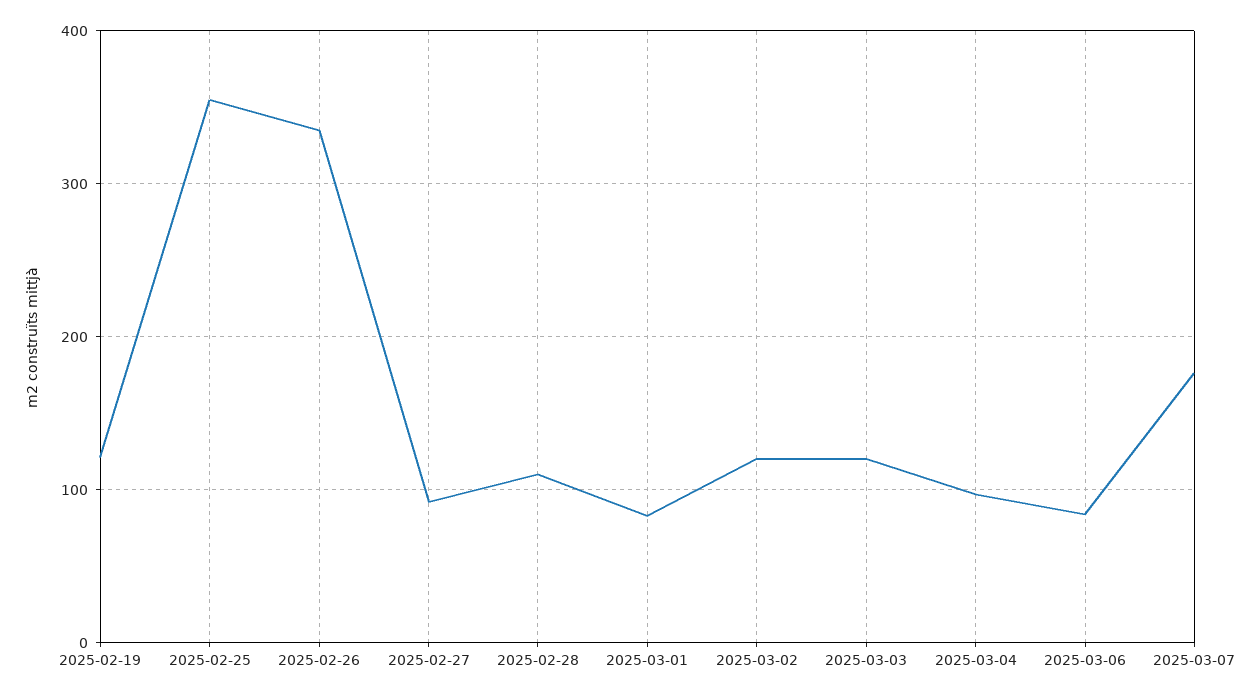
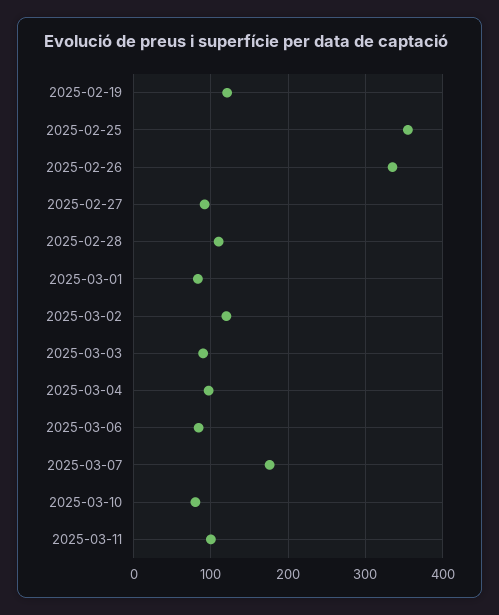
2025-03-03: 120 -> 90
2025-03-10: none -> 80
2025-03-11: none -> 100

